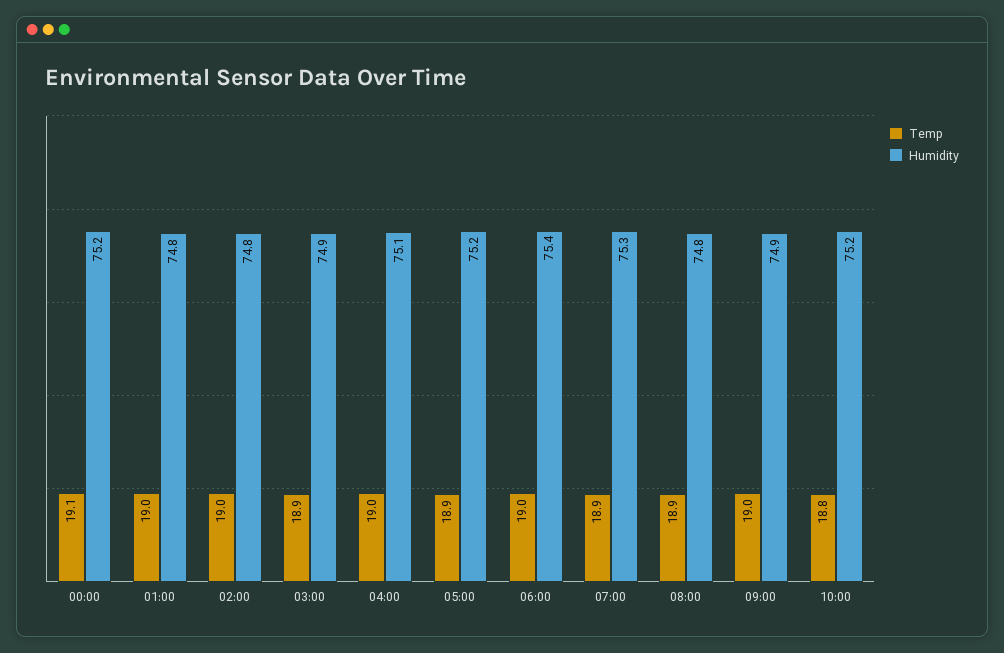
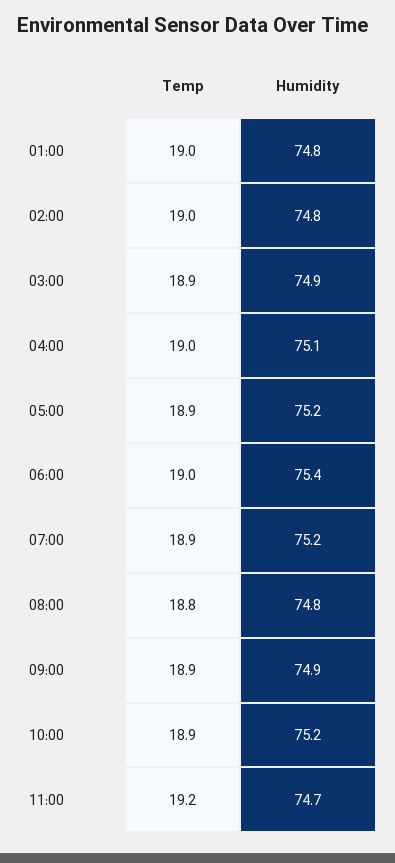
Temp, 00:00: 19.1 -> none
Humidity, 00:00: 75.2 -> none
Humidity, 07:00: 75.3 -> 75.2
Temp, 08:00: 18.9 -> 18.8
Temp, 09:00: 19 -> 18.9
Temp, 10:00: 18.8 -> 18.9
Temp, 11:00: none -> 19.2
Humidity, 11:00: none -> 74.7

